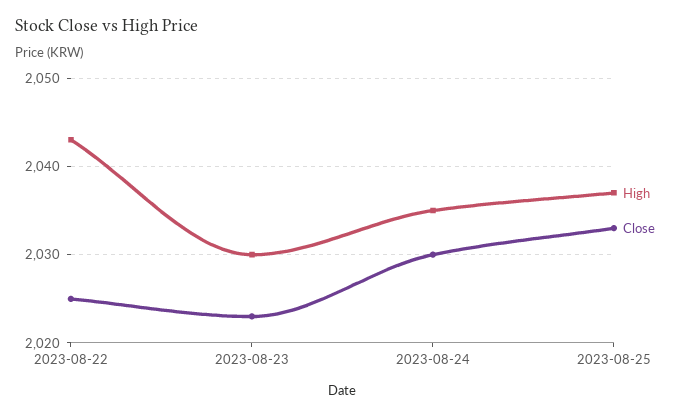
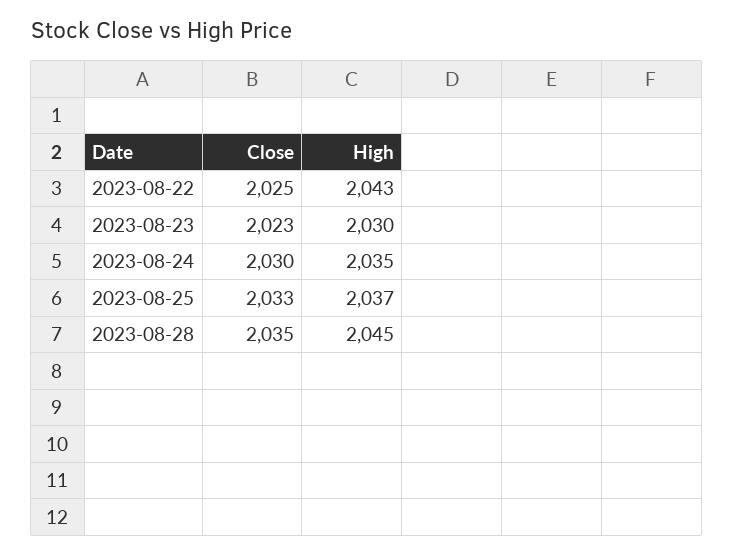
Close, 2023-08-28: none -> 2035
High, 2023-08-28: none -> 2045

